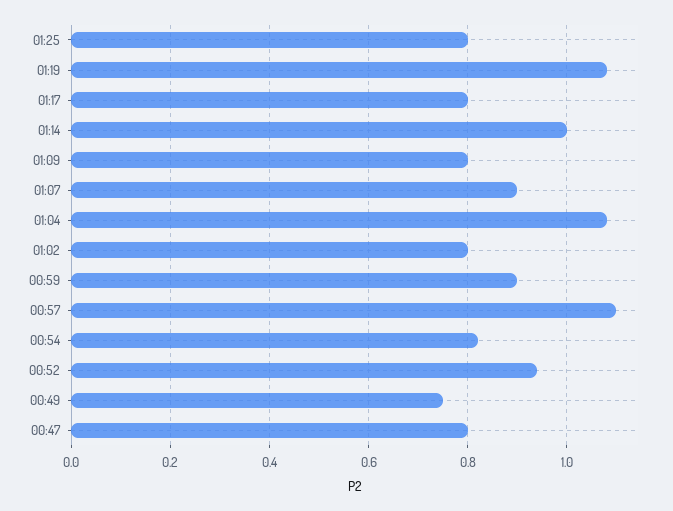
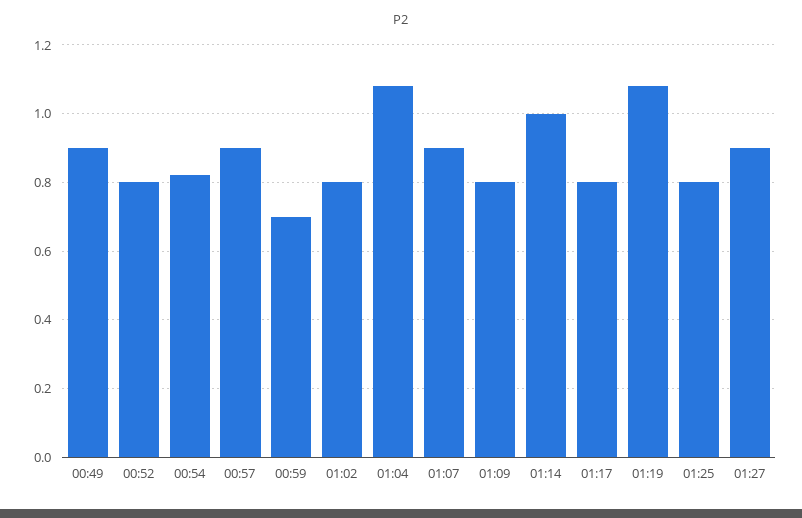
00:59: 0.9 -> 0.7
00:57: 1.1 -> 0.9
00:52: 0.95 -> 0.8
00:49: 0.75 -> 0.9
00:47: 0.8 -> none
01:27: none -> 0.9

